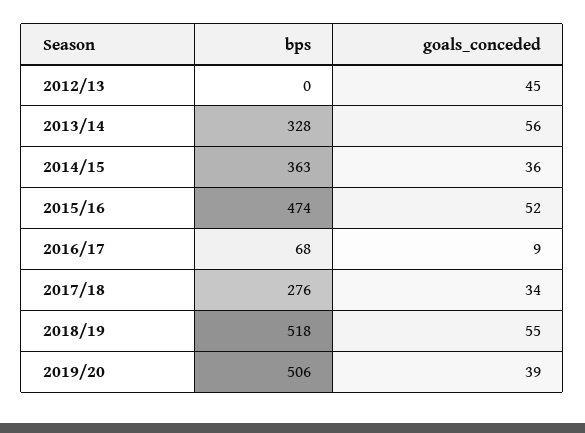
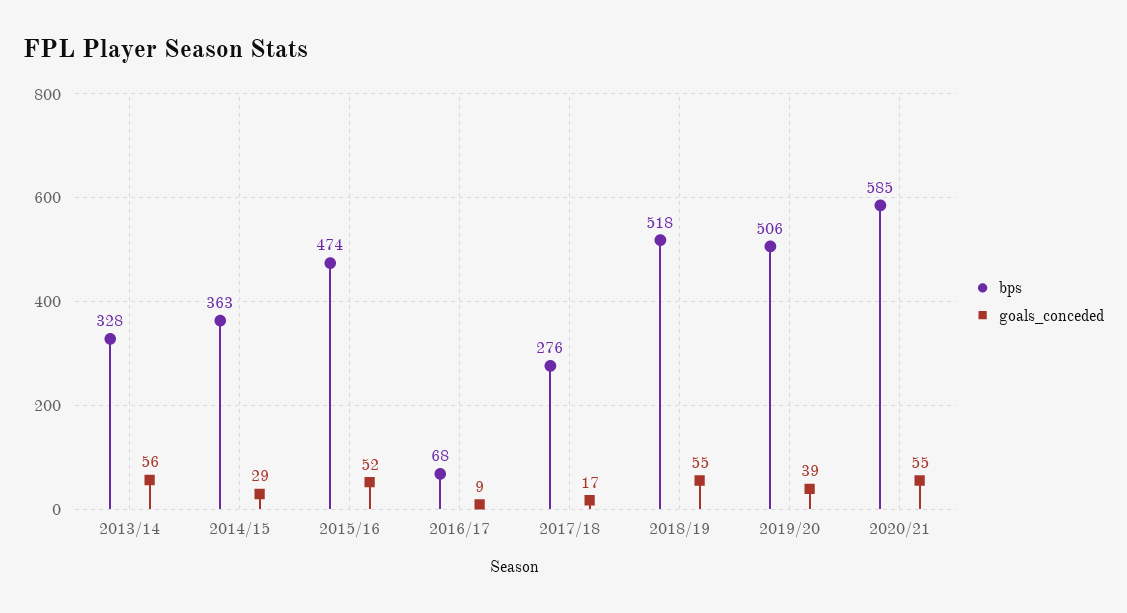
bps, 2012/13: 0 -> none
goals_conceded, 2012/13: 45 -> none
goals_conceded, 2014/15: 36 -> 29
goals_conceded, 2017/18: 34 -> 17
bps, 2020/21: none -> 585
goals_conceded, 2020/21: none -> 55

